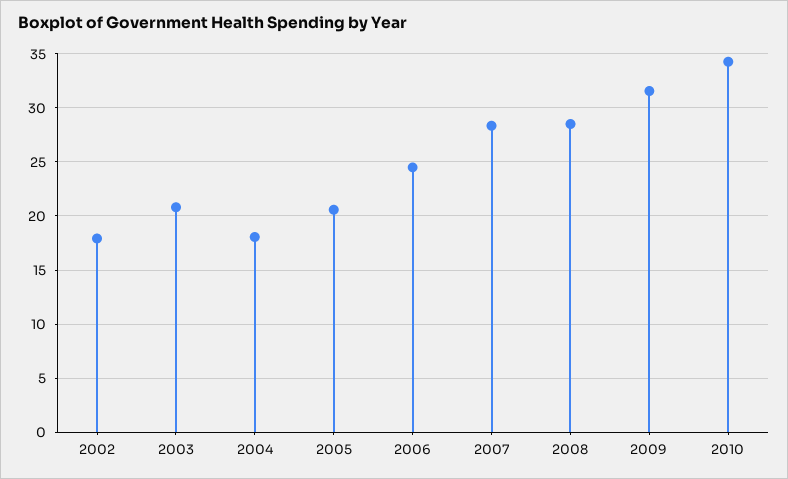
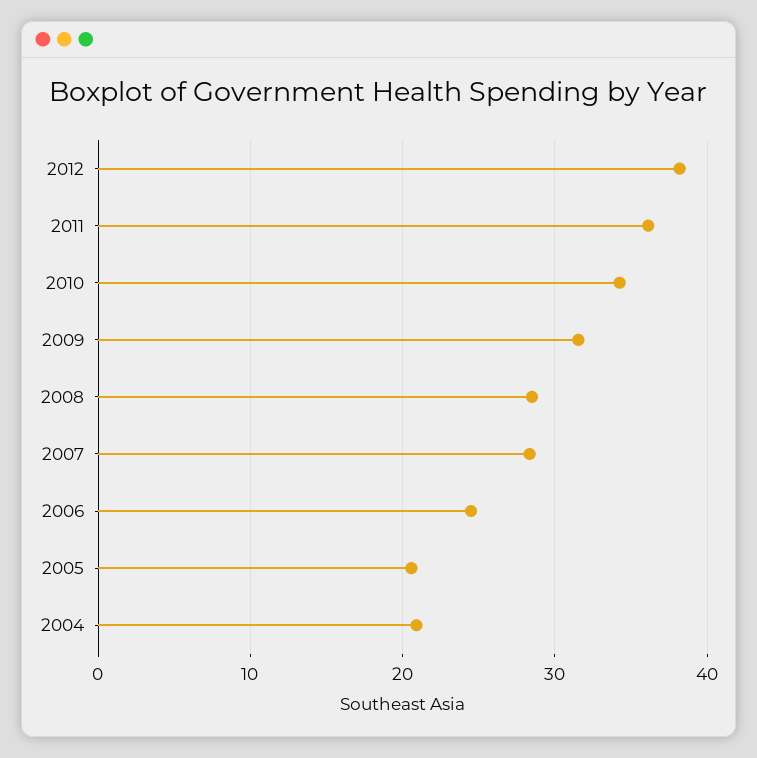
2002: 18 -> none
2003: 21 -> none
2004: 18 -> 21
2012: none -> 38
2011: none -> 36

